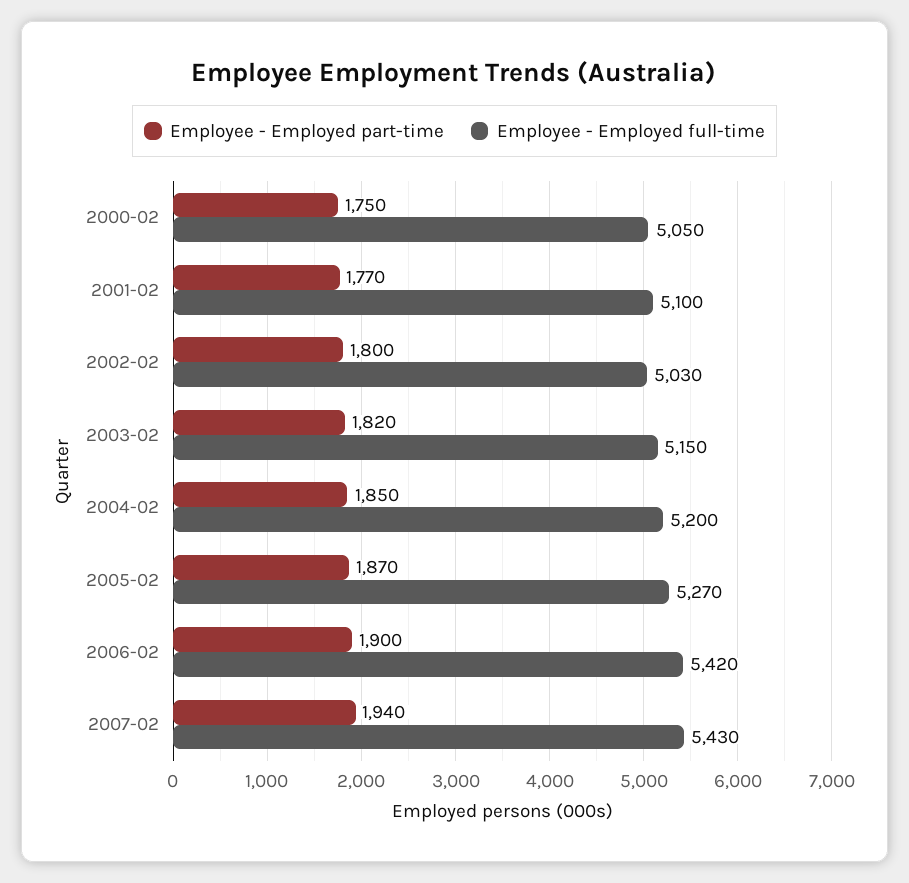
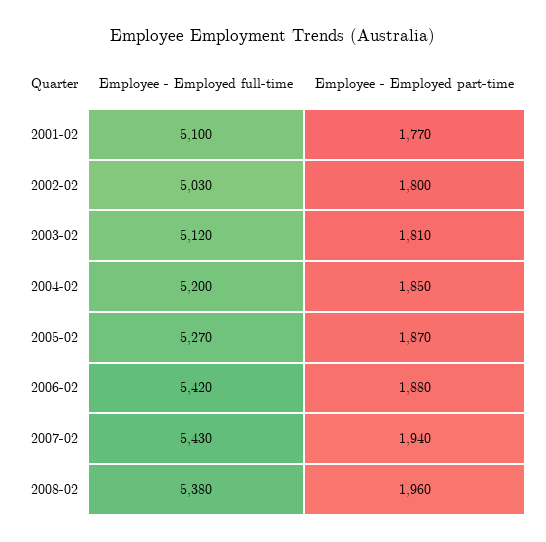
Employee - Employed part-time, 2000-02: 1750 -> none
Employee - Employed full-time, 2000-02: 5050 -> none
Employee - Employed part-time, 2003-02: 1820 -> 1810
Employee - Employed full-time, 2003-02: 5150 -> 5120
Employee - Employed part-time, 2006-02: 1900 -> 1880
Employee - Employed full-time, 2008-02: none -> 5380
Employee - Employed part-time, 2008-02: none -> 1960

